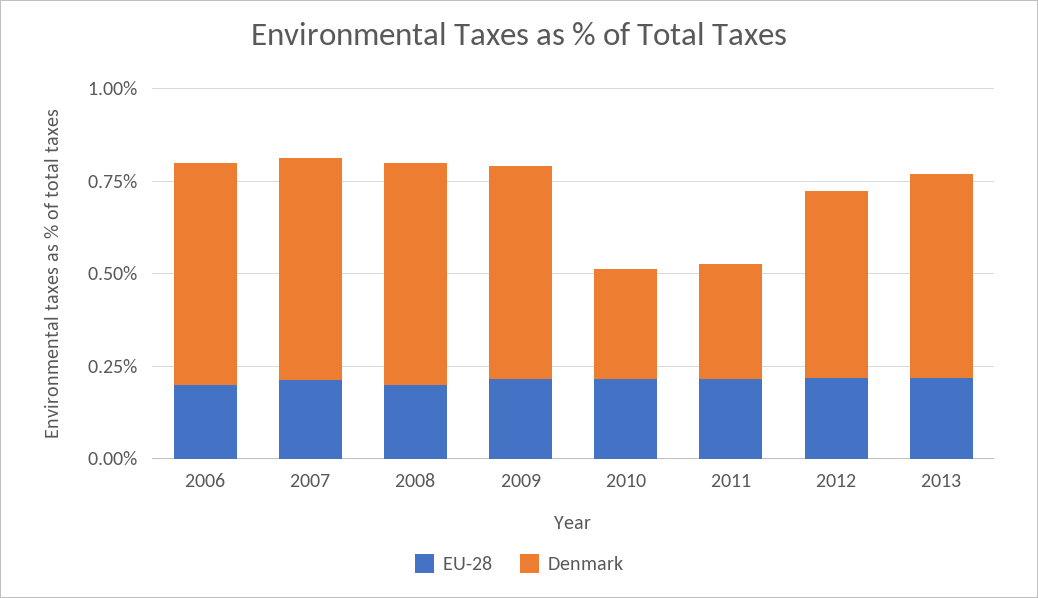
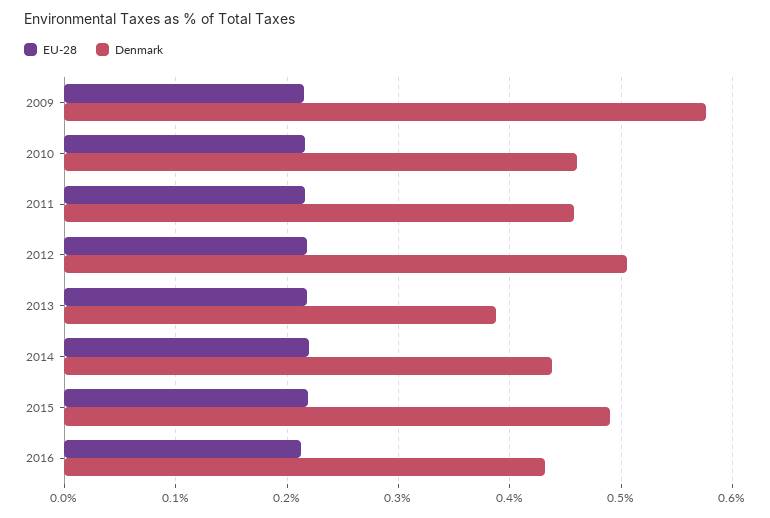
EU-28, 2006: 0.2 -> none
Denmark, 2006: 0.6 -> none
EU-28, 2007: 0.2 -> none
Denmark, 2007: 0.6 -> none
EU-28, 2008: 0.2 -> none
Denmark, 2008: 0.6 -> none
Denmark, 2010: 0.3 -> 0.46
Denmark, 2011: 0.3 -> 0.46
Denmark, 2013: 0.55 -> 0.39
EU-28, 2014: none -> 0.22
Denmark, 2014: none -> 0.44
EU-28, 2015: none -> 0.22
Denmark, 2015: none -> 0.49
EU-28, 2016: none -> 0.21
Denmark, 2016: none -> 0.43

